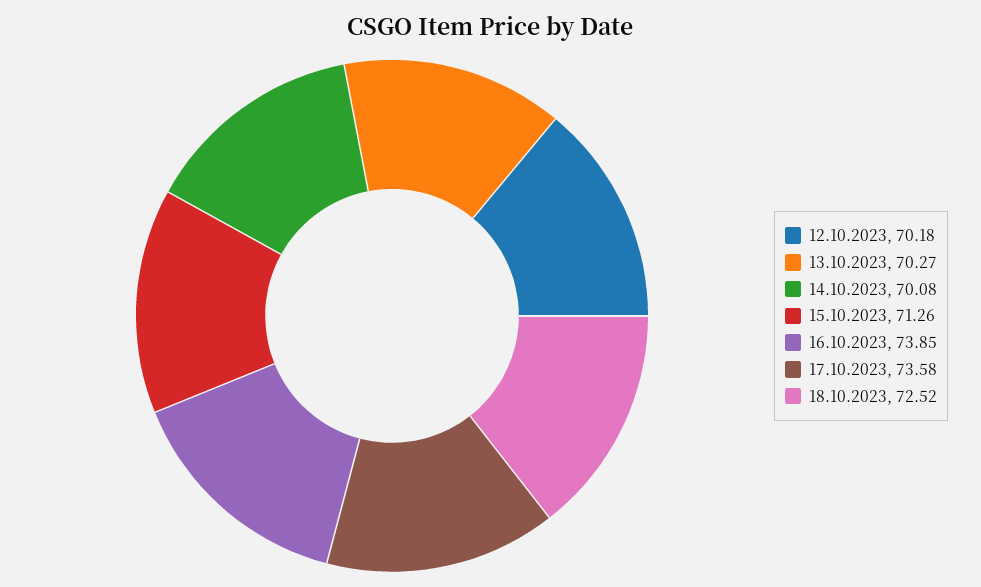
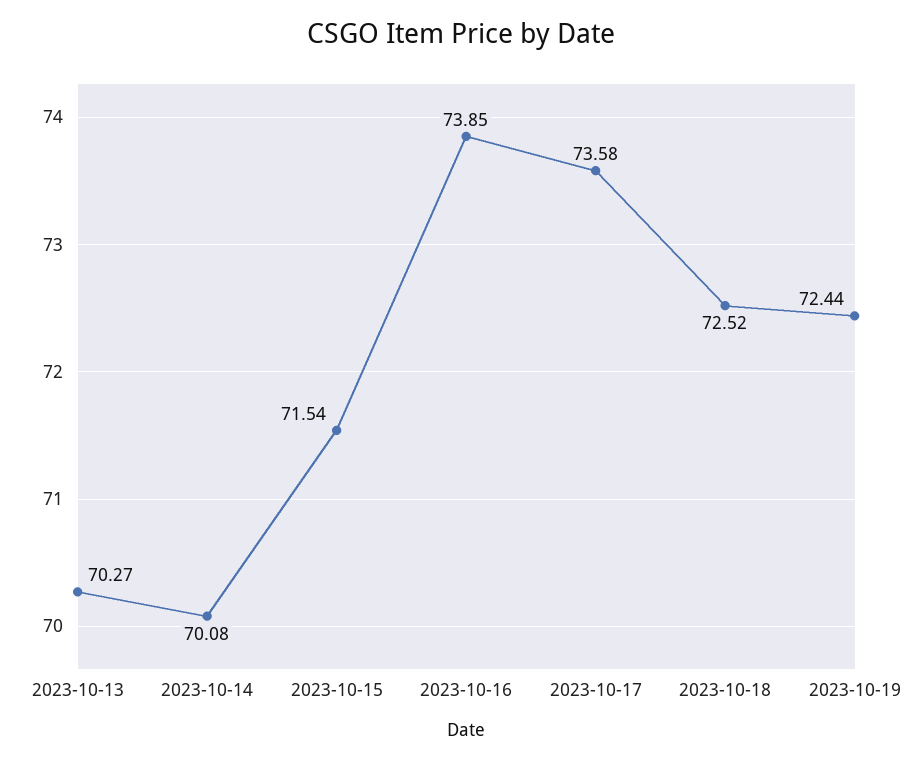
12.10.2023: 70.18 -> none
15.10.2023: 71.26 -> 71.54
2023-10-19: none -> 72.44

